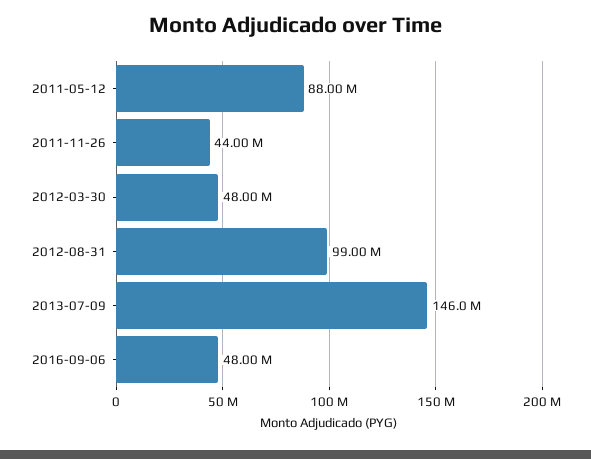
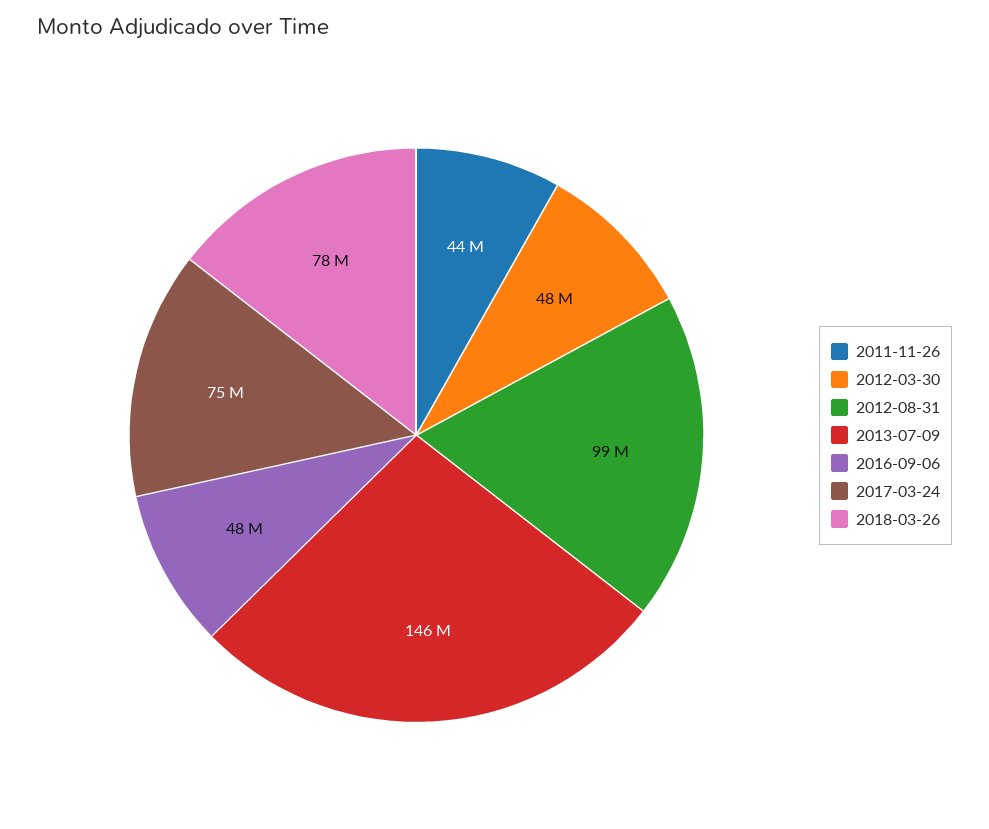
2011-05-12: 88000000 -> none
2017-03-24: none -> 75000000
2018-03-26: none -> 78000000

